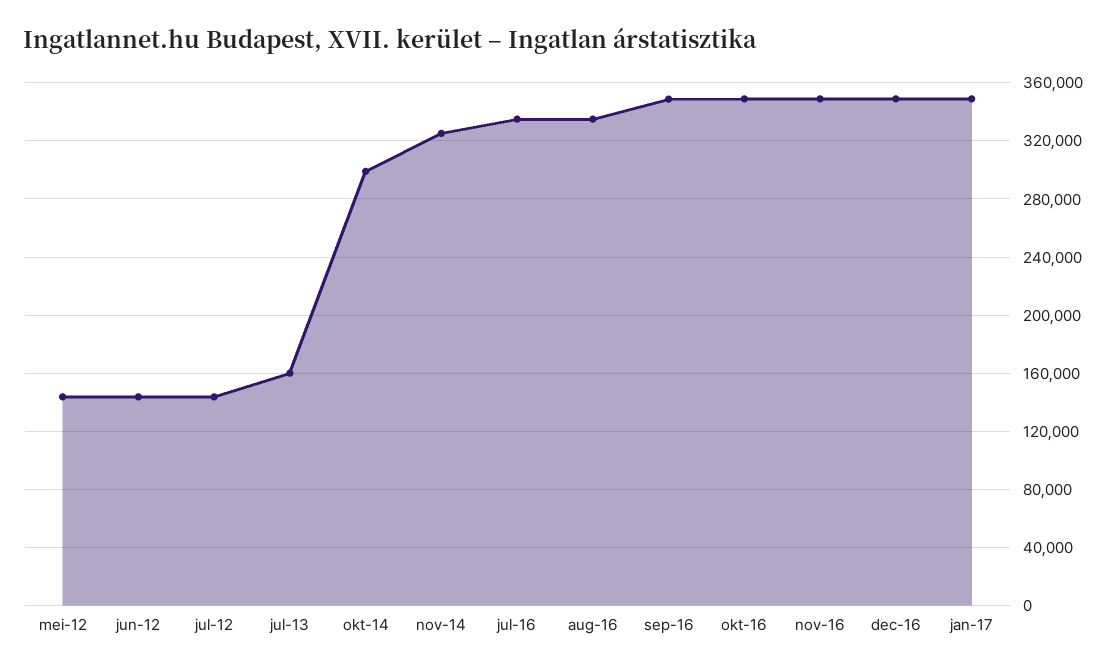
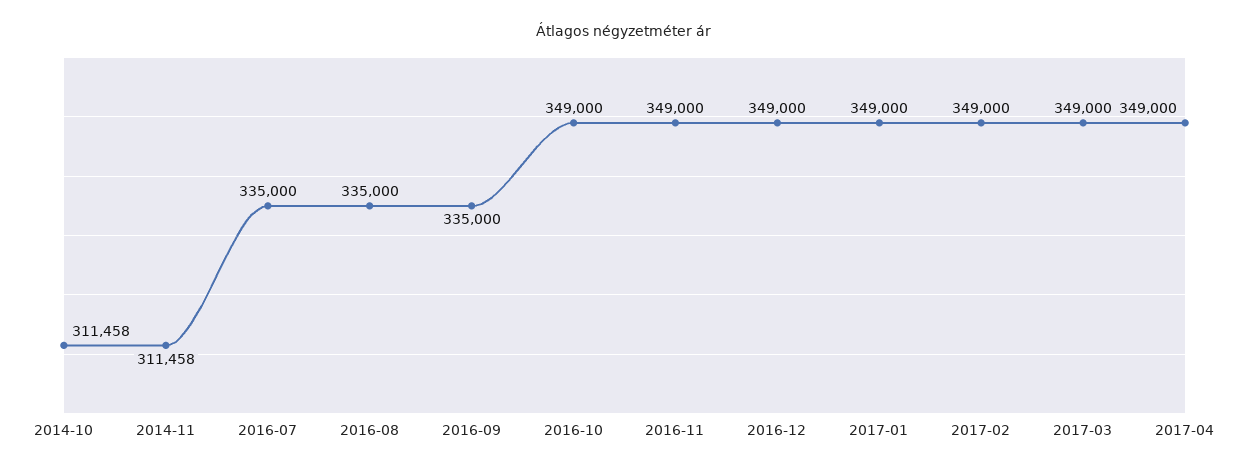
mei-12: 145000 -> none
jun-12: 145000 -> none
jul-12: 145000 -> none
jul-13: 160000 -> none
okt-14: 300000 -> 311458
nov-14: 325000 -> 311458
sep-16: 350000 -> 335000
2017-02: none -> 349000
2017-03: none -> 349000
2017-04: none -> 349000

